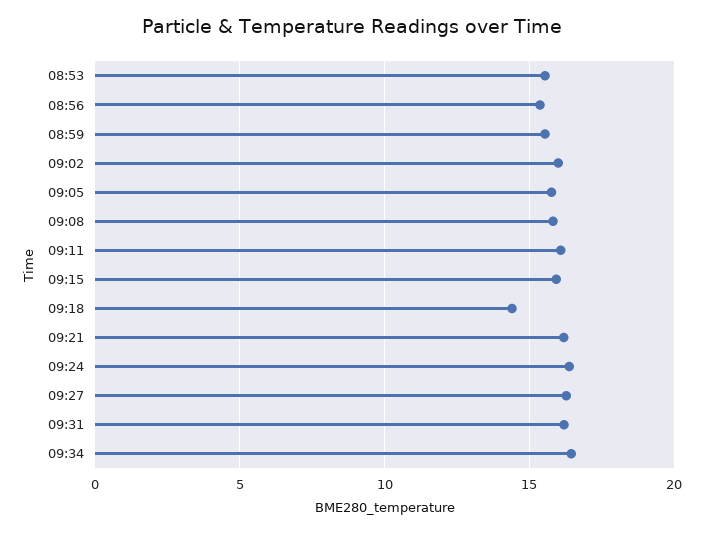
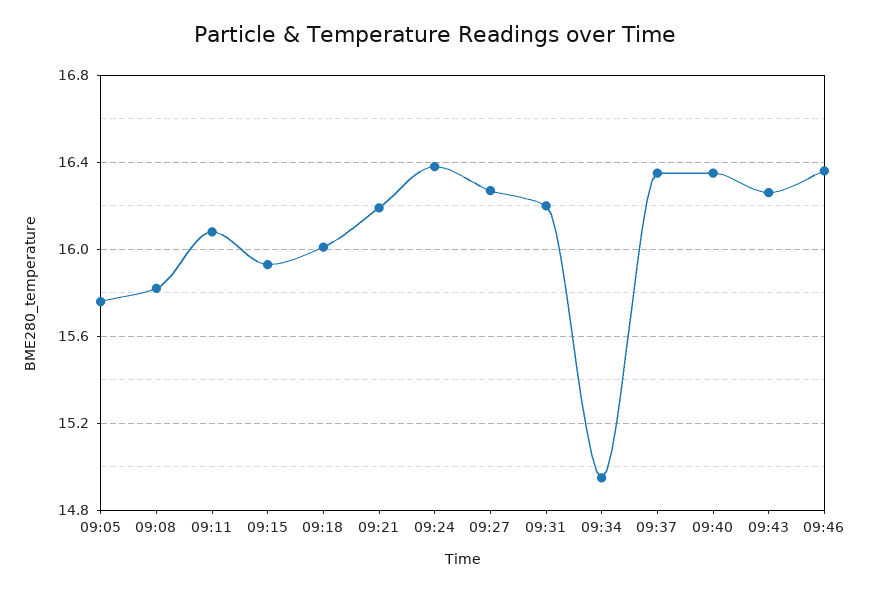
08:53: 15.5 -> none
08:56: 15.5 -> none
08:59: 15.5 -> none
09:02: 16 -> none
09:18: 14.5 -> 16
09:34: 16.5 -> 14.95
09:37: none -> 16.35
09:40: none -> 16.35
09:43: none -> 16.25
09:46: none -> 16.35

